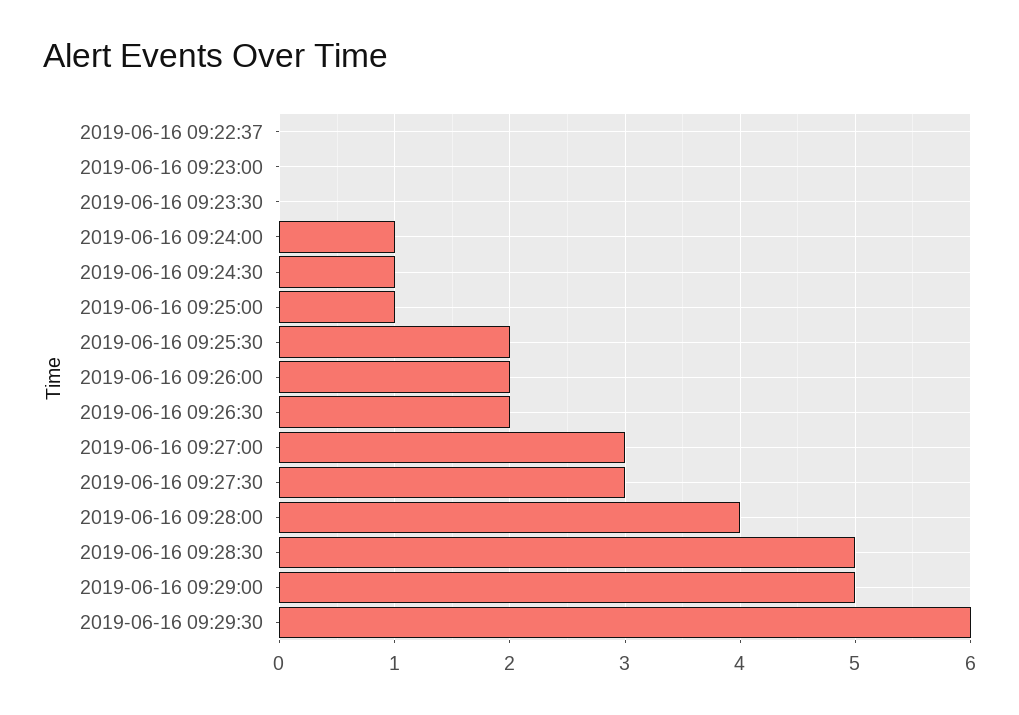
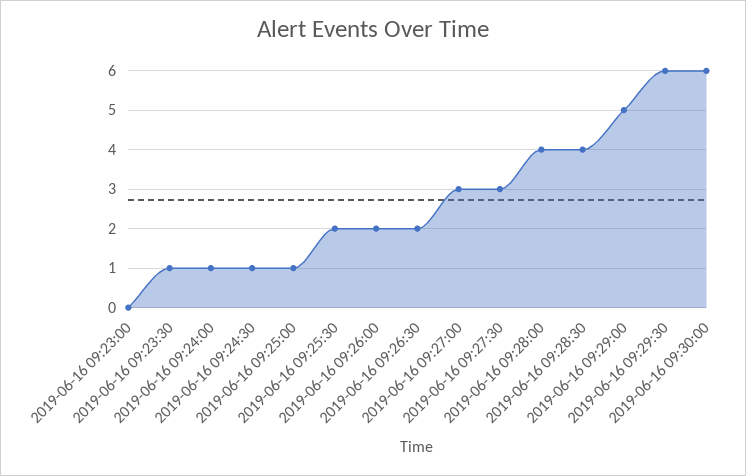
2019-06-16 09:22:37: 0 -> none
2019-06-16 09:23:30: 0 -> 1
2019-06-16 09:28:30: 5 -> 4
2019-06-16 09:30:00: none -> 6

